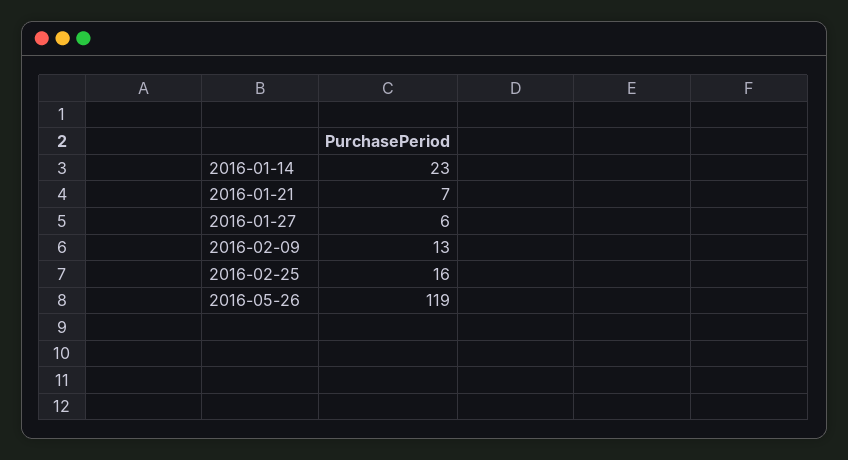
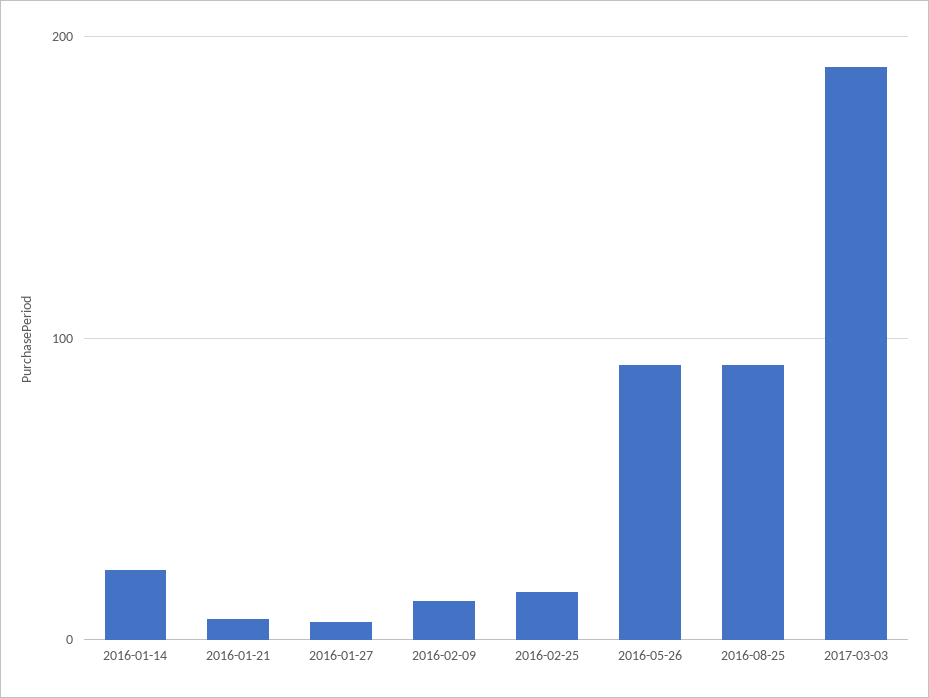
2016-05-26: 119 -> 90
2016-08-25: none -> 90
2017-03-03: none -> 190

